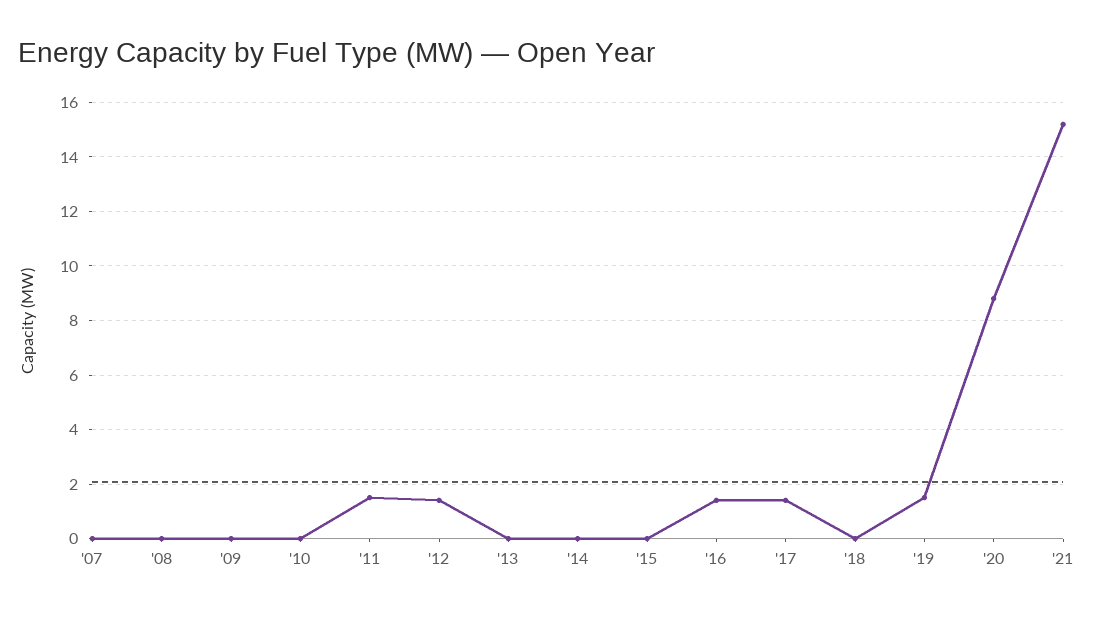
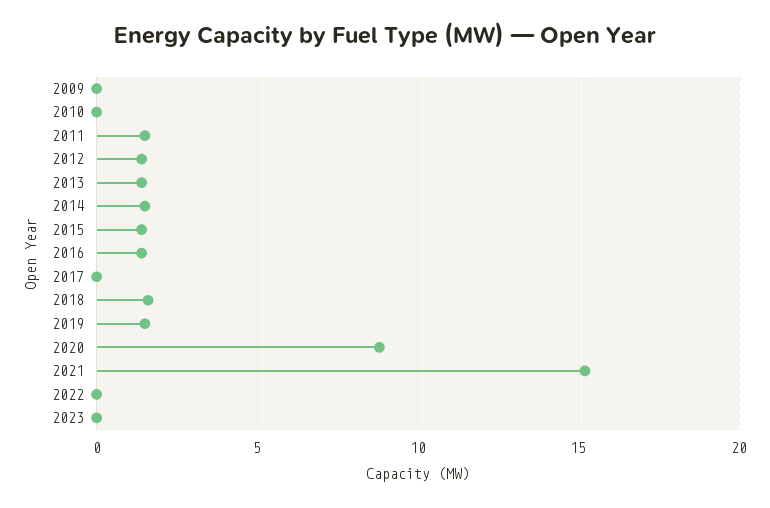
'07: 0 -> none
'08: 0 -> none
'13: 0 -> 1.5
'14: 0 -> 1.5
'15: 0 -> 1.5
'17: 1.5 -> 0
'18: 0 -> 1.5
2022: none -> 0
2023: none -> 0

